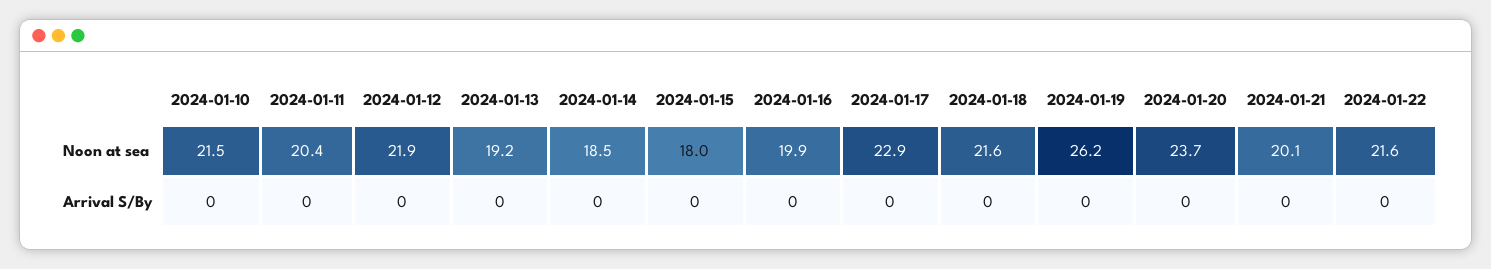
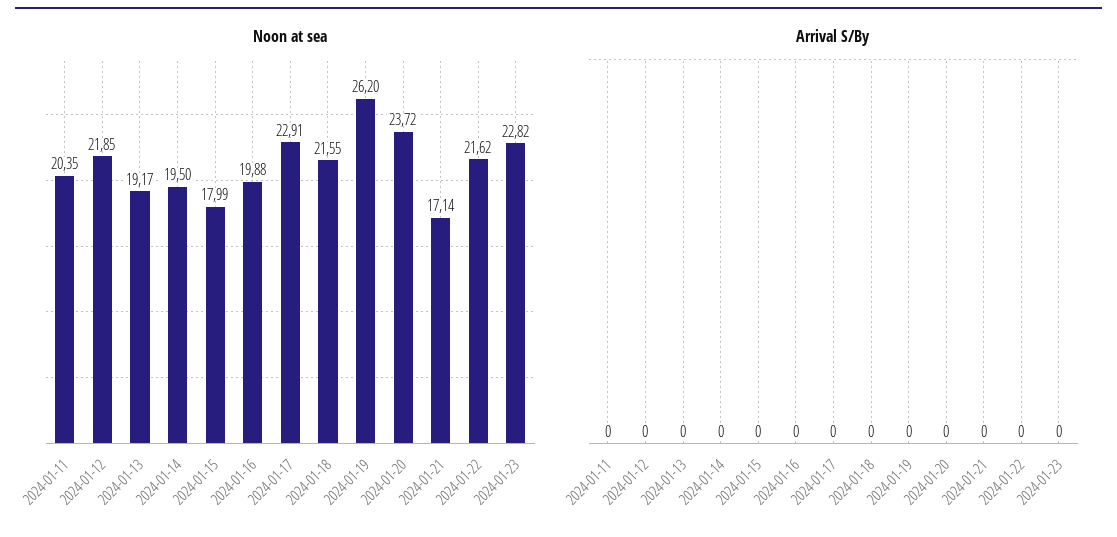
Noon at sea, 2024-01-10: 21.5 -> none
Noon at sea, 2024-01-14: 18.5 -> 19.5
Noon at sea, 2024-01-21: 20.1 -> 17.14
Arrival S/By, 2024-01-10: 0 -> none
Noon at sea, 2024-01-23: none -> 22.82
Arrival S/By, 2024-01-23: none -> 0

